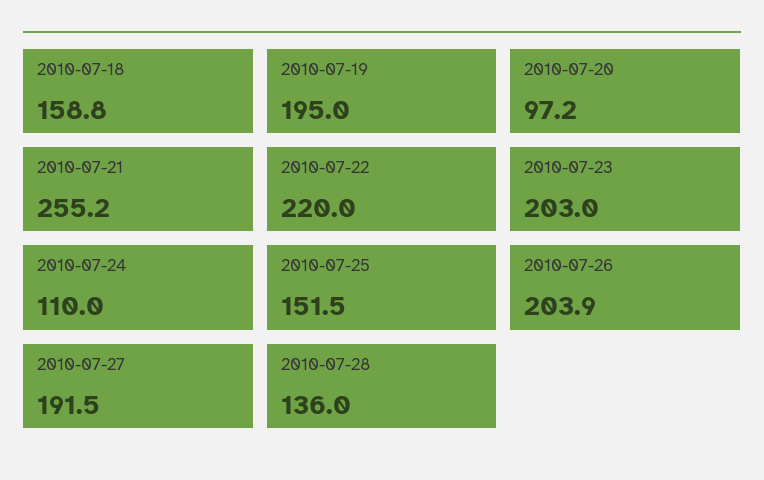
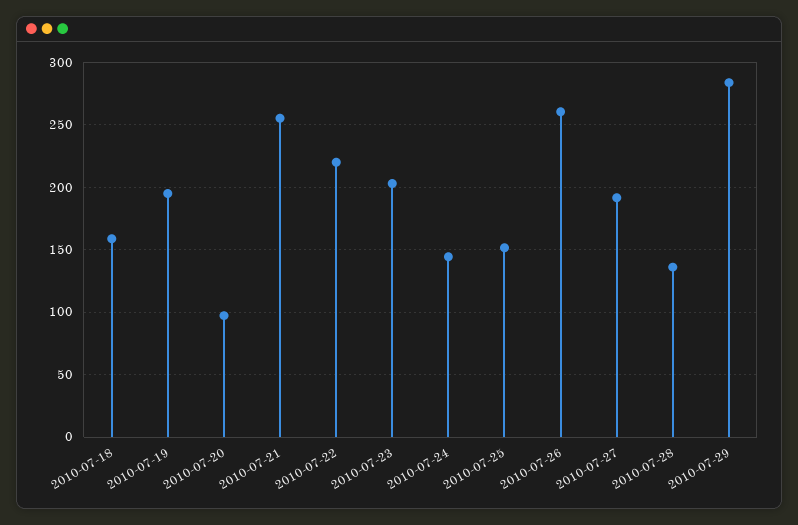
2010-07-24: 110 -> 145
2010-07-26: 203.9 -> 260
2010-07-29: none -> 285

